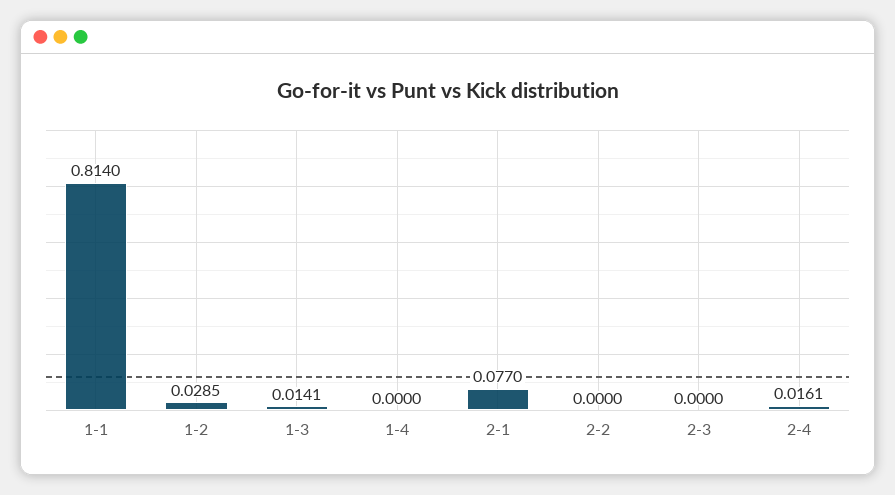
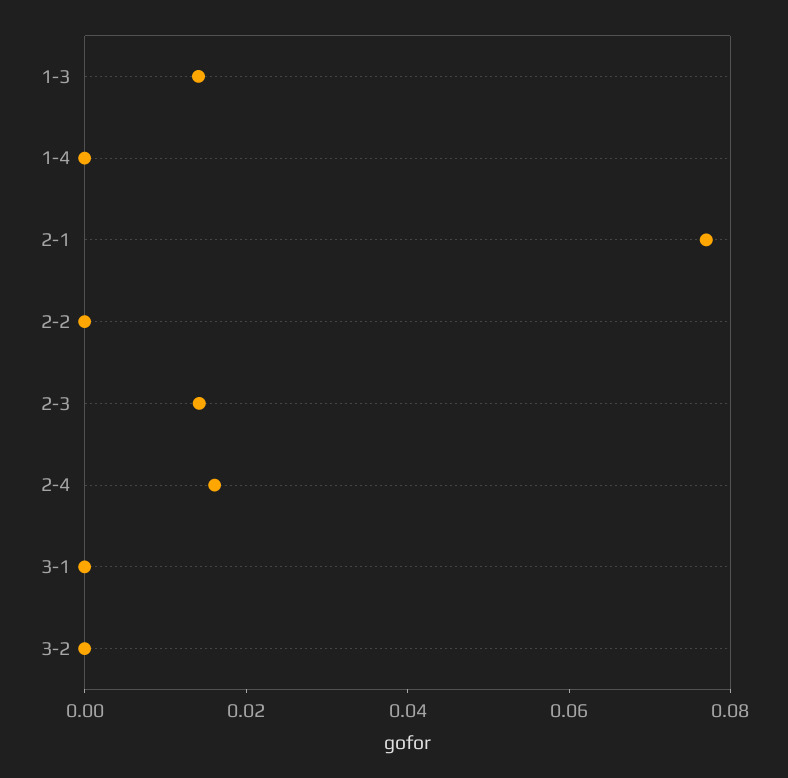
1-1: 0.814 -> none
1-2: 0.0285 -> none
2-3: 0 -> 0.015
3-1: none -> 0
3-2: none -> 0

